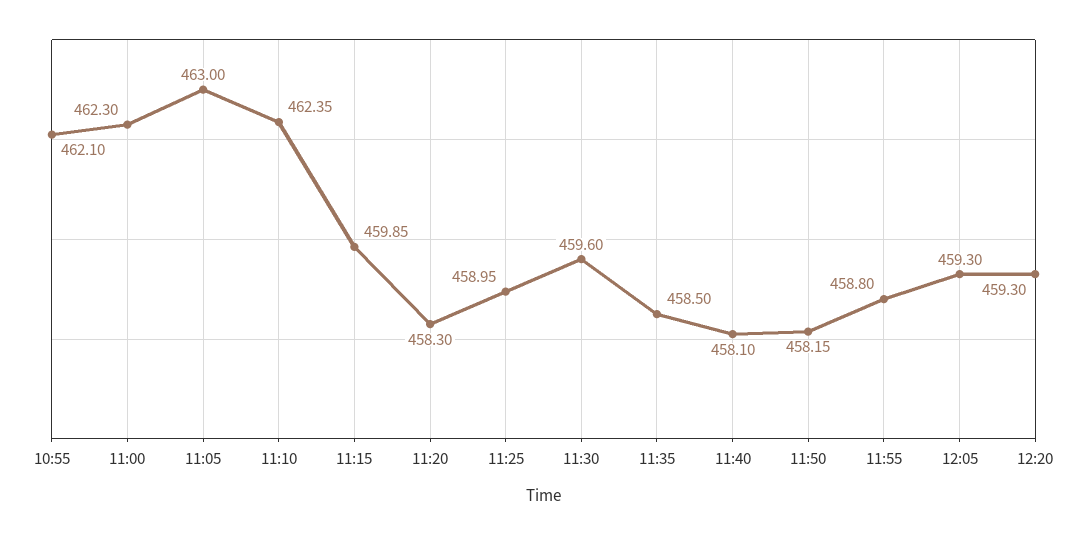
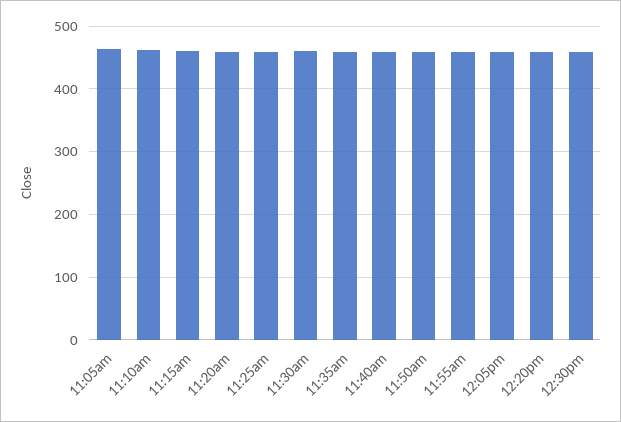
10:55: 462.1 -> none
11:00: 462.3 -> none
12:30pm: none -> 460

